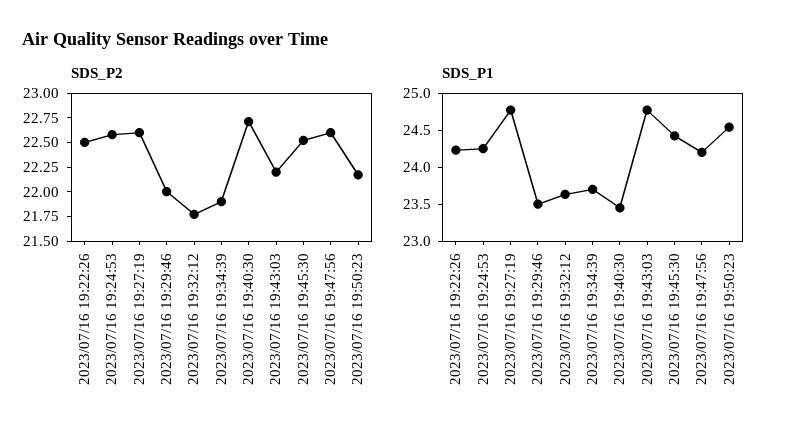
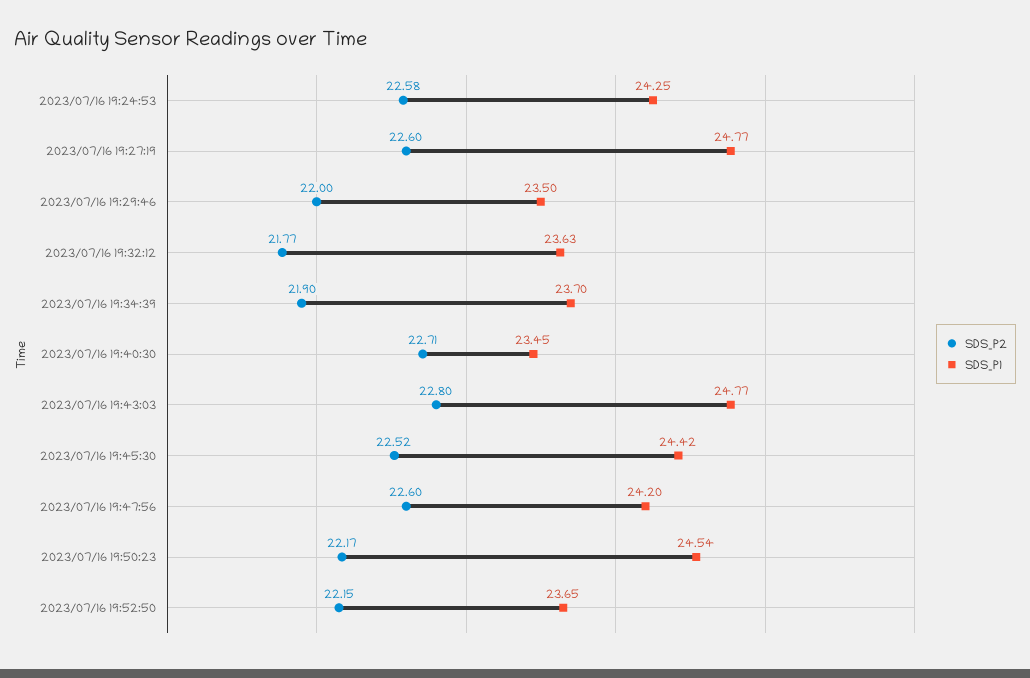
SDS_P2, 2023/07/16 19:22:26: 22.5 -> none
SDS_P2, 2023/07/16 19:43:03: 22.25 -> 22.8
SDS_P1, 2023/07/16 19:22:26: 24.25 -> none
SDS_P2, 2023/07/16 19:52:50: none -> 22.15
SDS_P1, 2023/07/16 19:52:50: none -> 23.65

